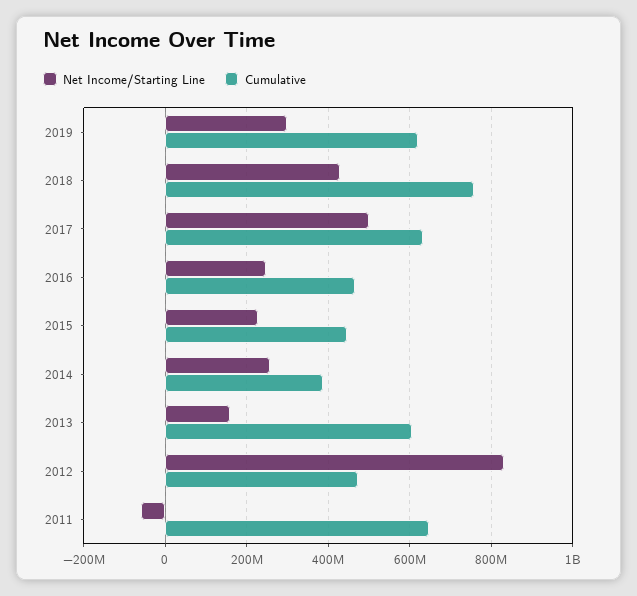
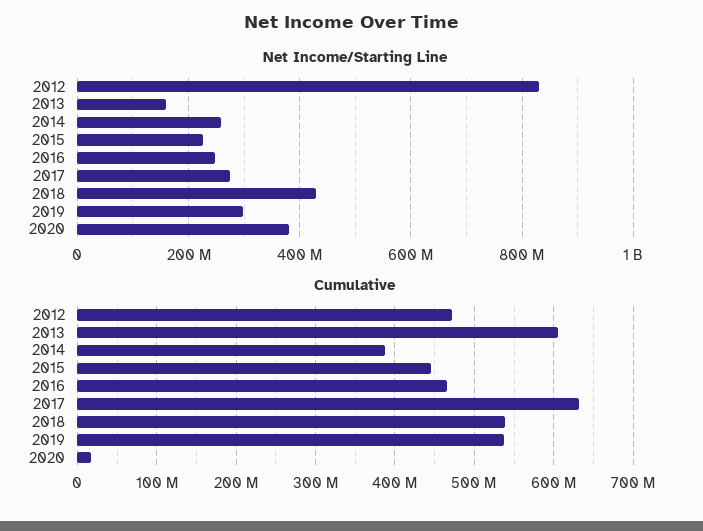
Cumulative, 2019: 620000000 -> 540000000
Cumulative, 2018: 760000000 -> 540000000
Net Income/Starting Line, 2017: 500000000 -> 280000000
Net Income/Starting Line, 2011: -60000000 -> none
Cumulative, 2011: 640000000 -> none
Net Income/Starting Line, 2020: none -> 380000000
Cumulative, 2020: none -> 20000000

